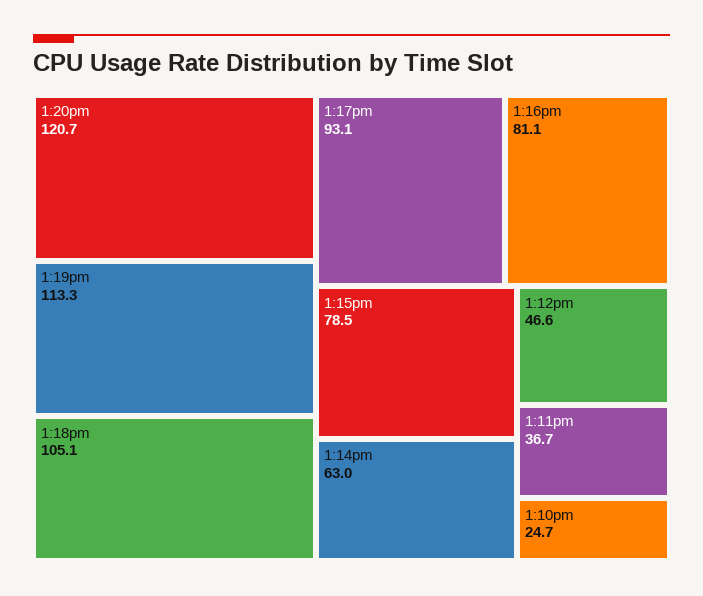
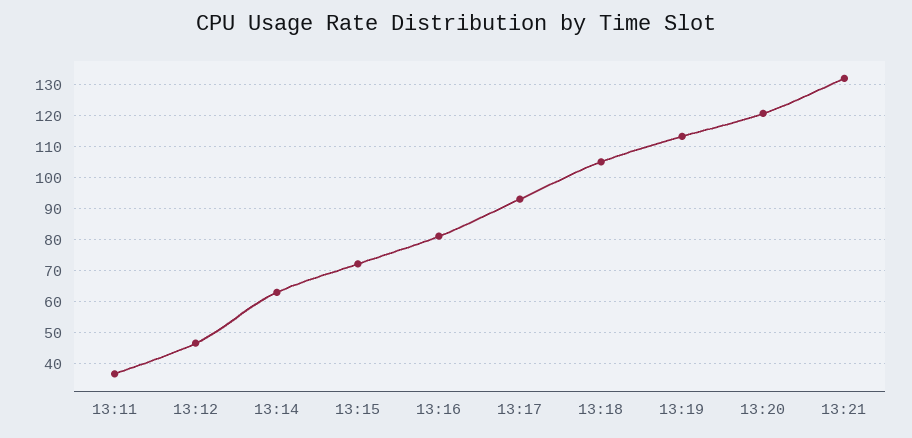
1:15pm: 78.5 -> 72
1:10pm: 24.7 -> none
13:21: none -> 132

